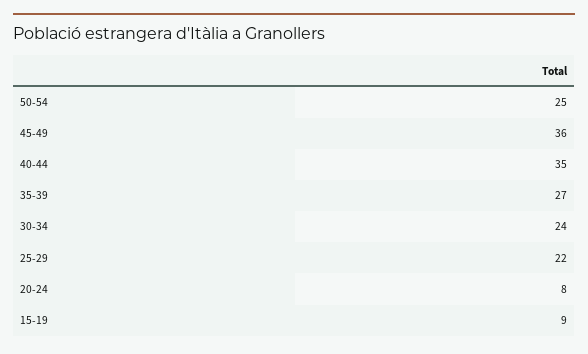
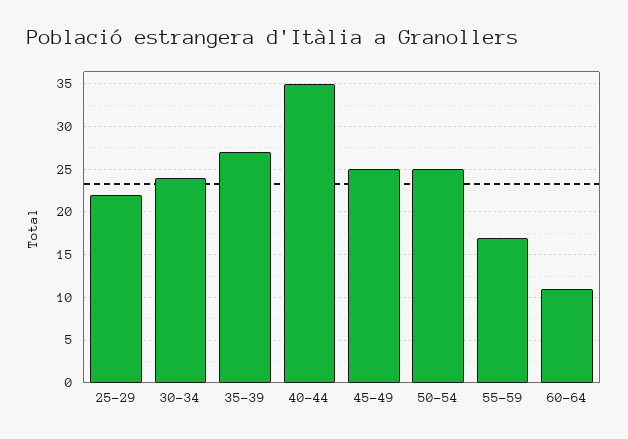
45-49: 36 -> 25
20-24: 8 -> none
15-19: 9 -> none
55-59: none -> 17
60-64: none -> 11

